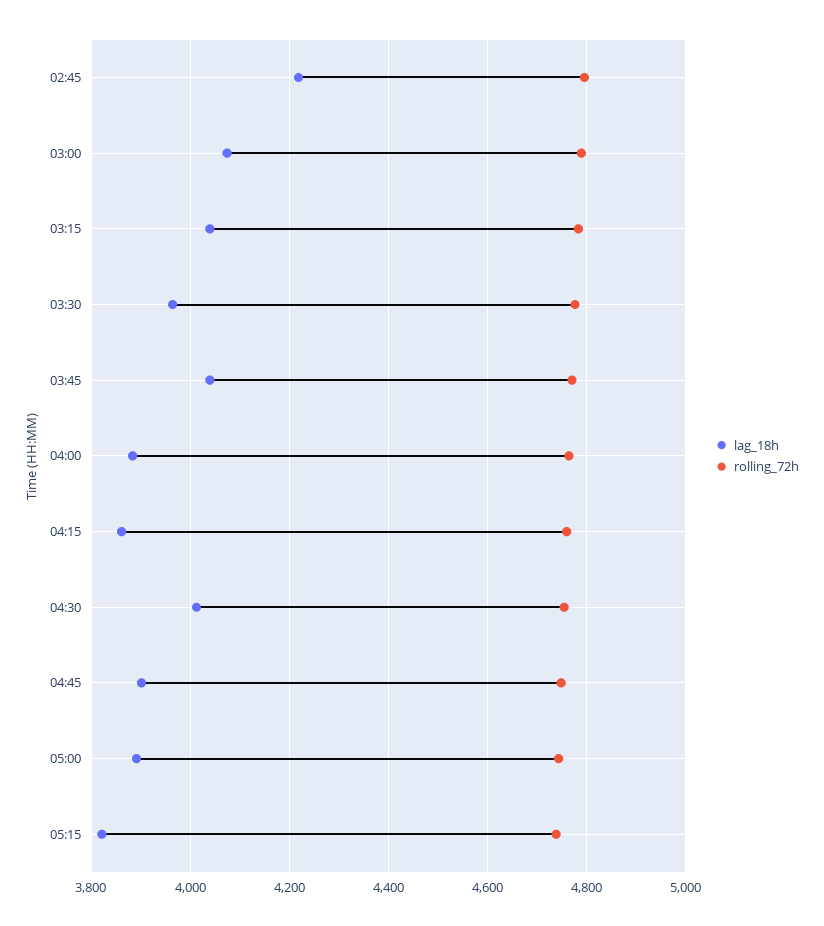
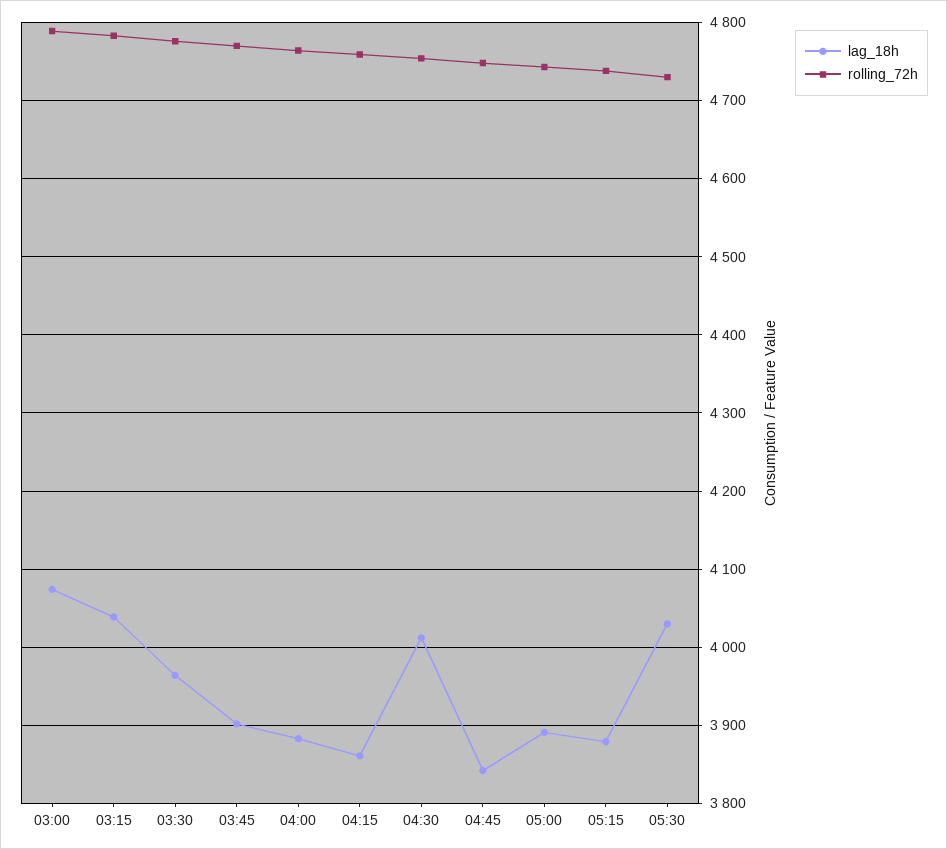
lag_18h, 02:45: 4220 -> none
rolling_72h, 02:45: 4800 -> none
lag_18h, 03:45: 4040 -> 3900
lag_18h, 04:45: 3900 -> 3840
lag_18h, 05:15: 3820 -> 3880
lag_18h, 05:30: none -> 4030
rolling_72h, 05:30: none -> 4730

